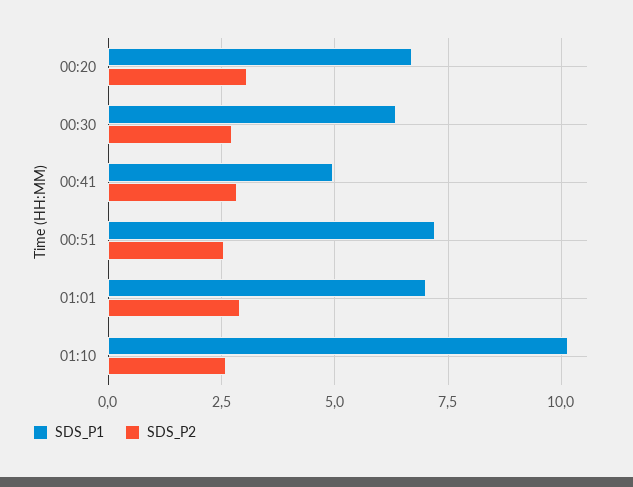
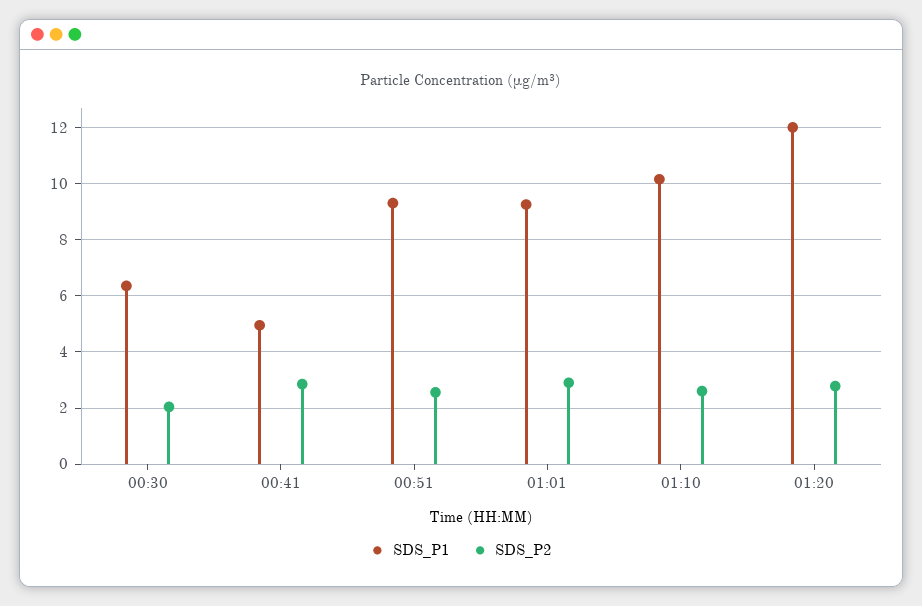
SDS_P1, 00:20: 6.75 -> none
SDS_P2, 00:20: 3 -> none
SDS_P2, 00:30: 2.75 -> 2
SDS_P1, 00:51: 7.25 -> 9.25
SDS_P1, 01:01: 7 -> 9.25
SDS_P1, 01:20: none -> 12
SDS_P2, 01:20: none -> 2.75

